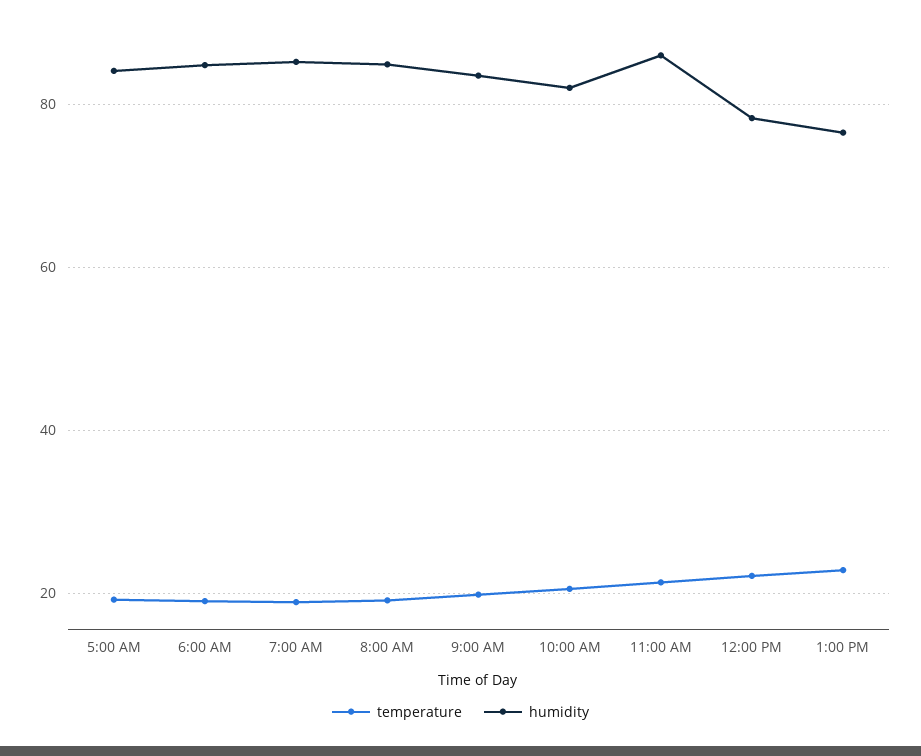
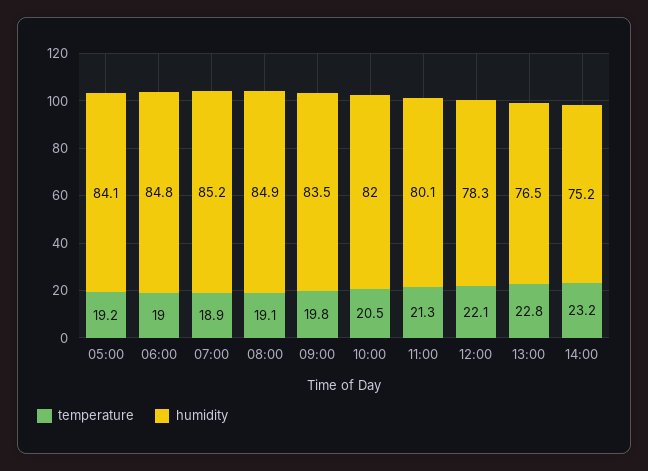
humidity, 11:00 AM: 86 -> 80.1
temperature, 14:00: none -> 23.2
humidity, 14:00: none -> 75.2

